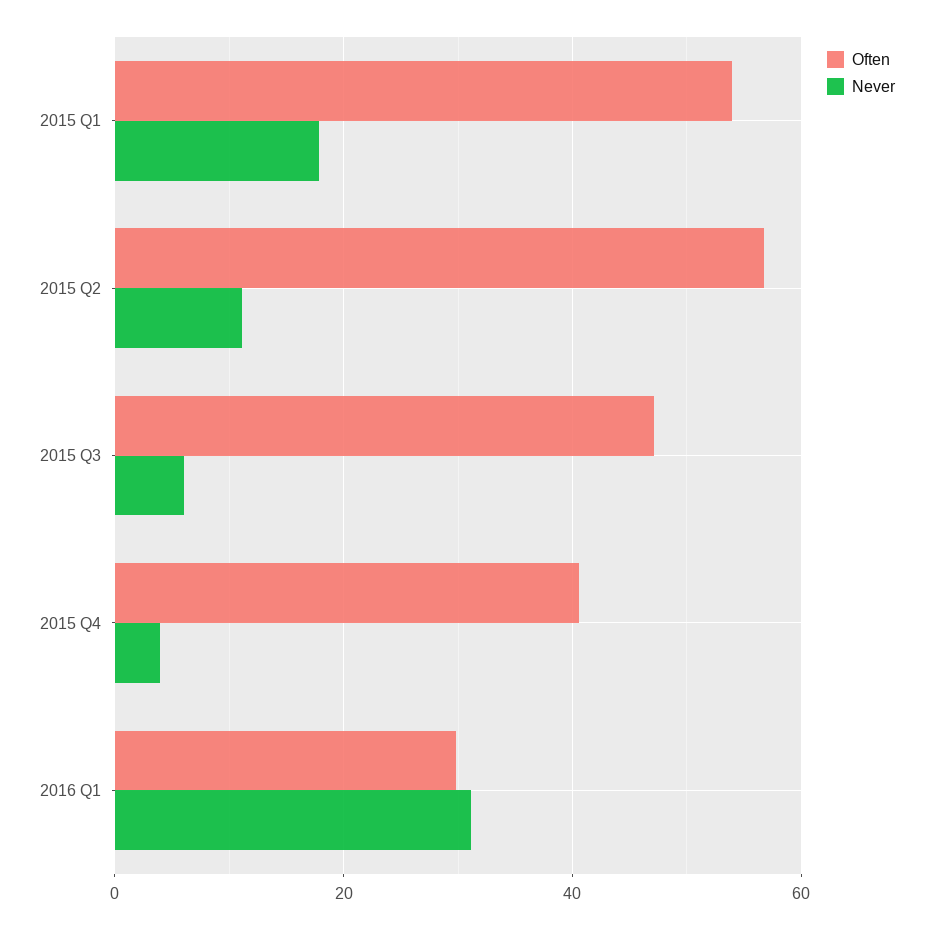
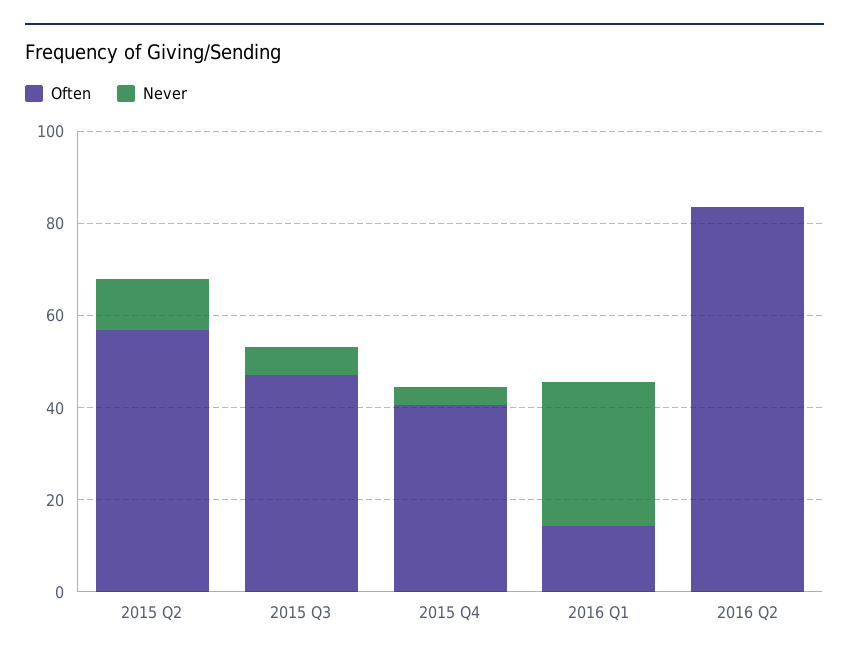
Often, 2015 Q1: 54 -> none
Never, 2015 Q1: 18 -> none
Often, 2016 Q1: 30 -> 15
Often, 2016 Q2: none -> 85
Never, 2016 Q2: none -> 0

